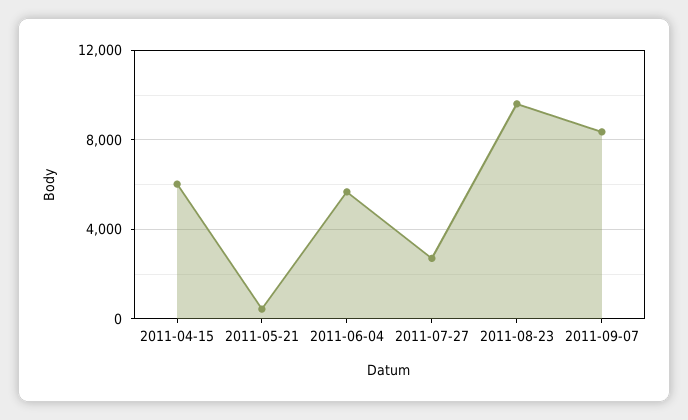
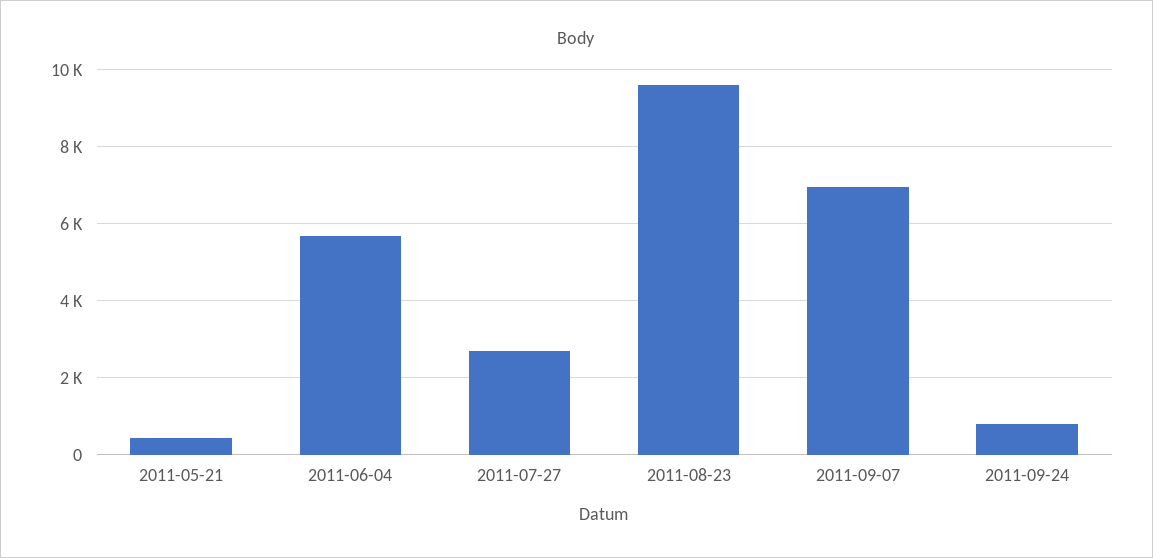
2011-04-15: 6000 -> none
2011-09-07: 8500 -> 7000
2011-09-24: none -> 800

